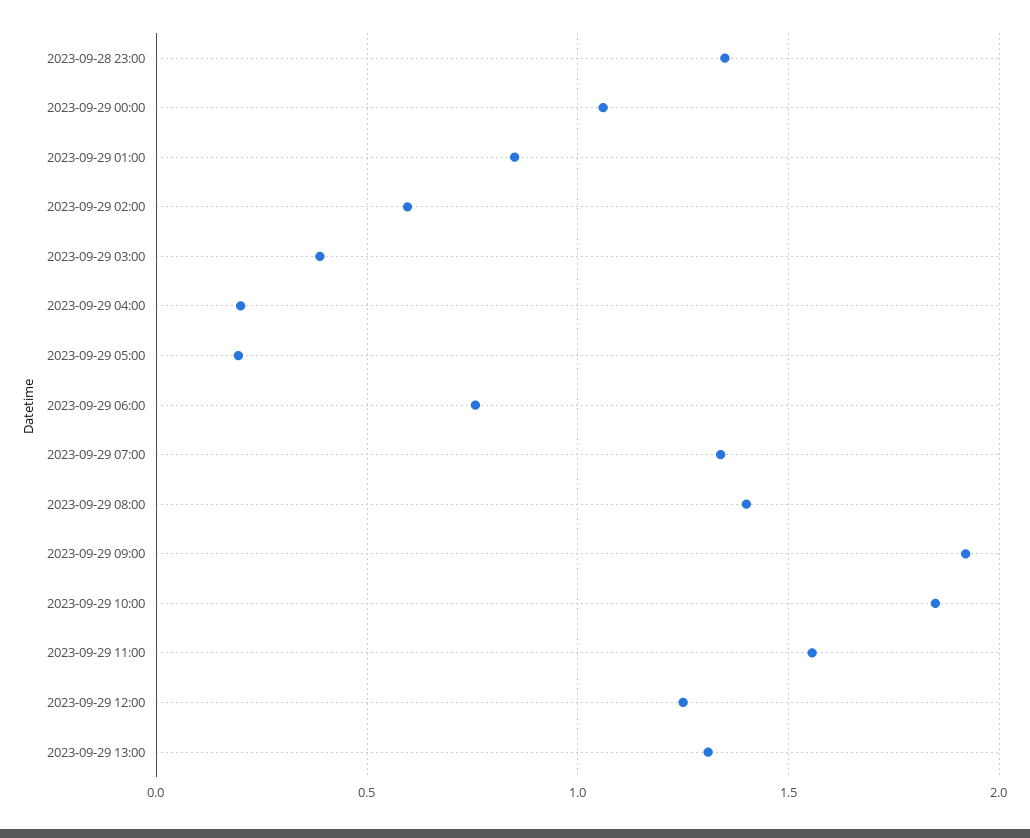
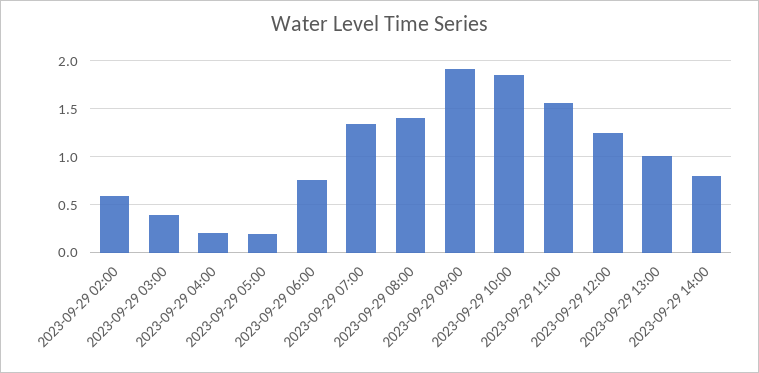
2023-09-28 23:00: 1.35 -> none
2023-09-29 00:00: 1.05 -> none
2023-09-29 01:00: 0.85 -> none
2023-09-29 13:00: 1.3 -> 1
2023-09-29 14:00: none -> 0.8

